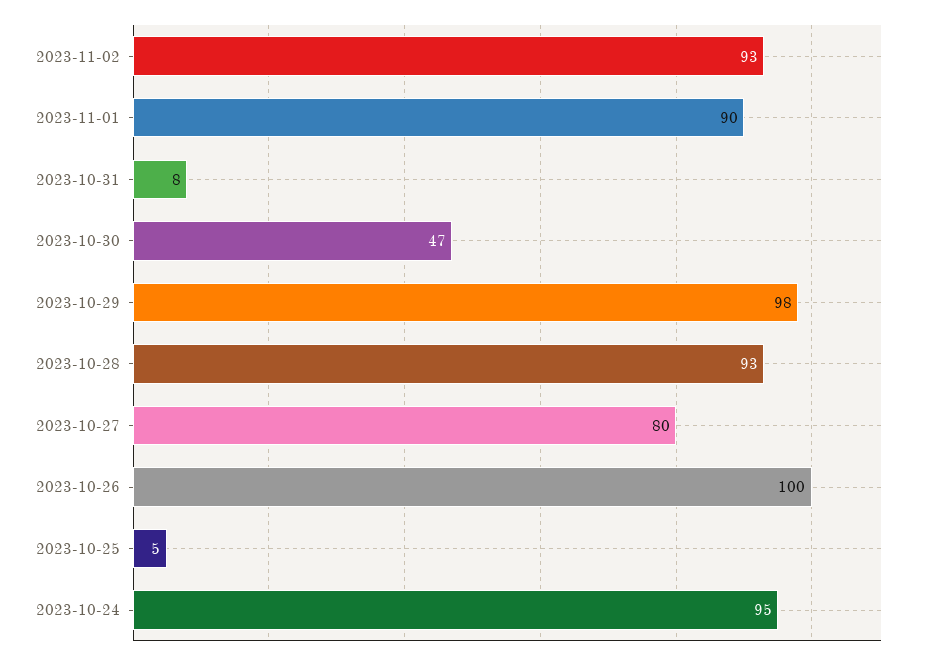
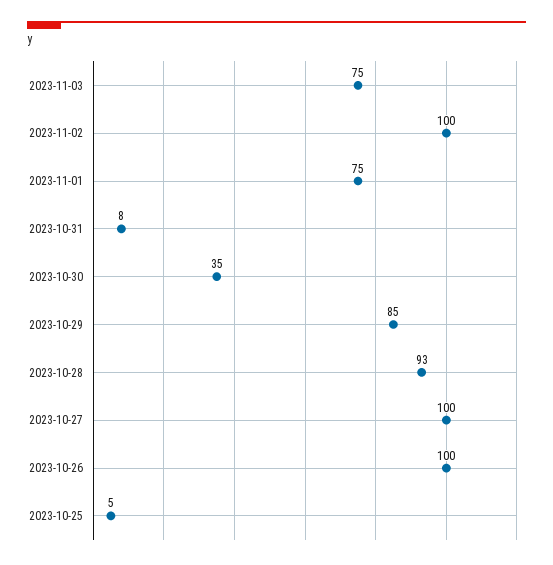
2023-11-02: 93 -> 100
2023-11-01: 90 -> 75
2023-10-30: 47 -> 35
2023-10-29: 98 -> 85
2023-10-27: 80 -> 100
2023-10-24: 95 -> none
2023-11-03: none -> 75

